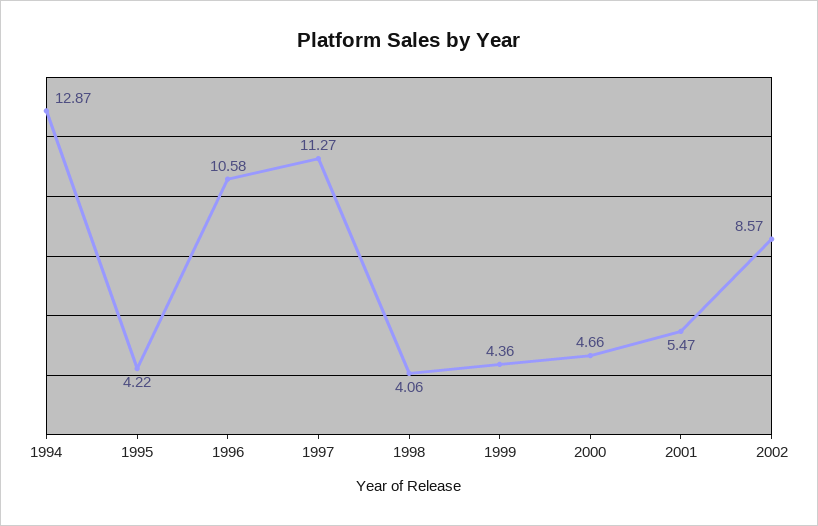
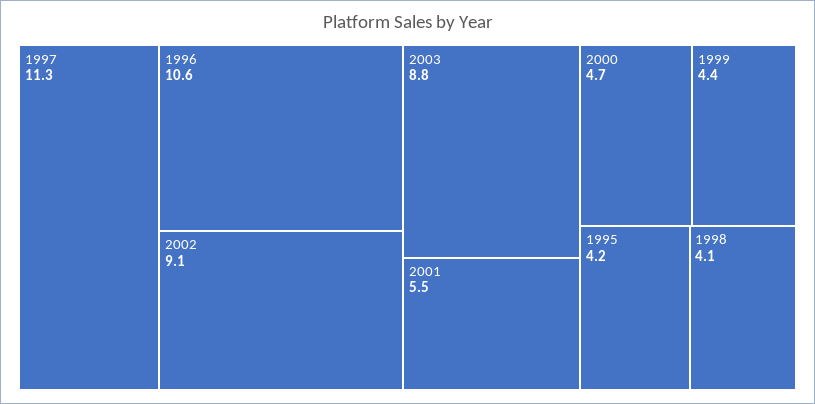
1994: 12.87 -> none
2002: 8.57 -> 9.1
2003: none -> 8.8

